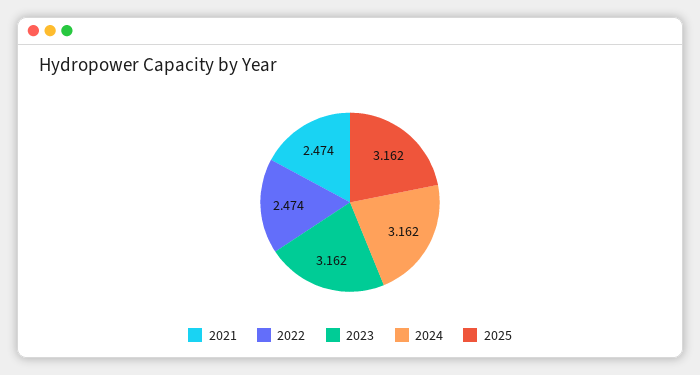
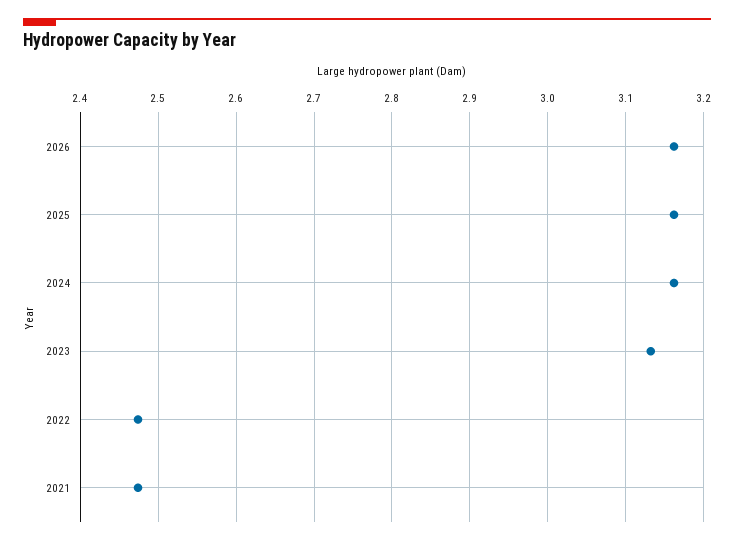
2023: 3.162 -> 3.13
2026: none -> 3.16

